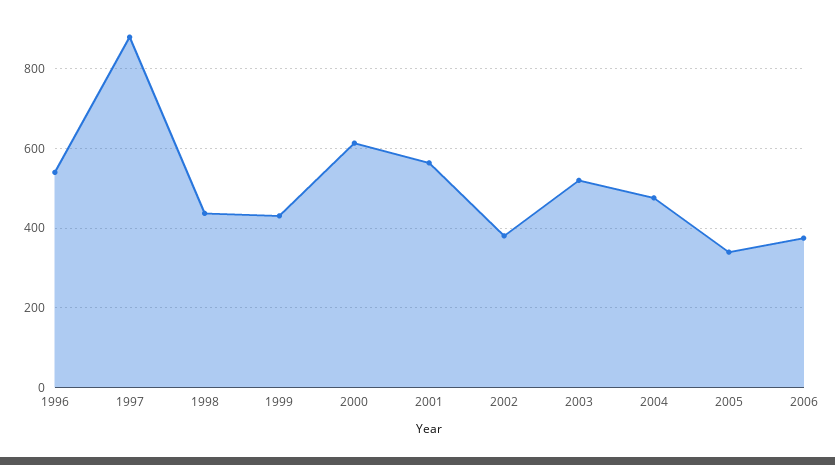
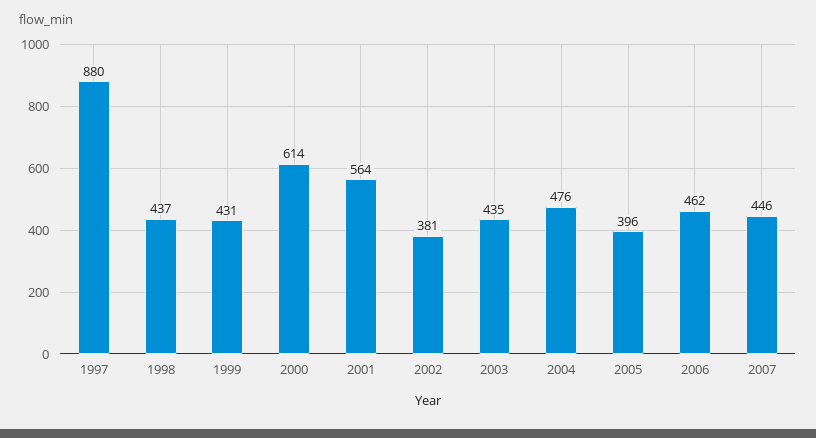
1996: 540 -> none
2003: 520 -> 435
2005: 340 -> 396
2006: 380 -> 462
2007: none -> 446

